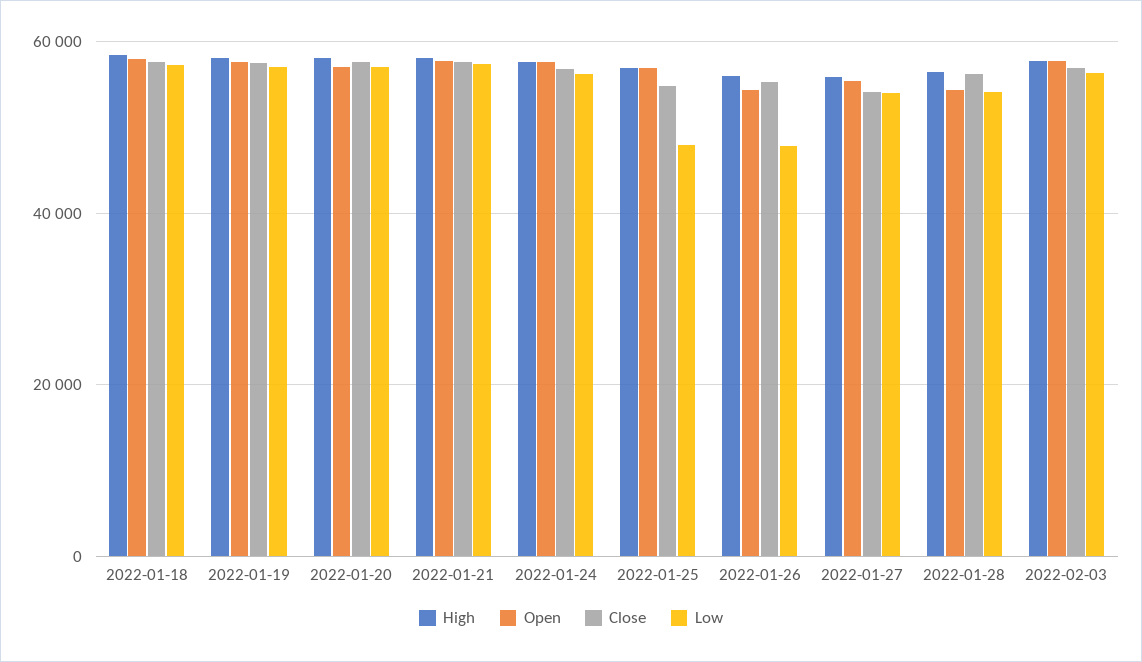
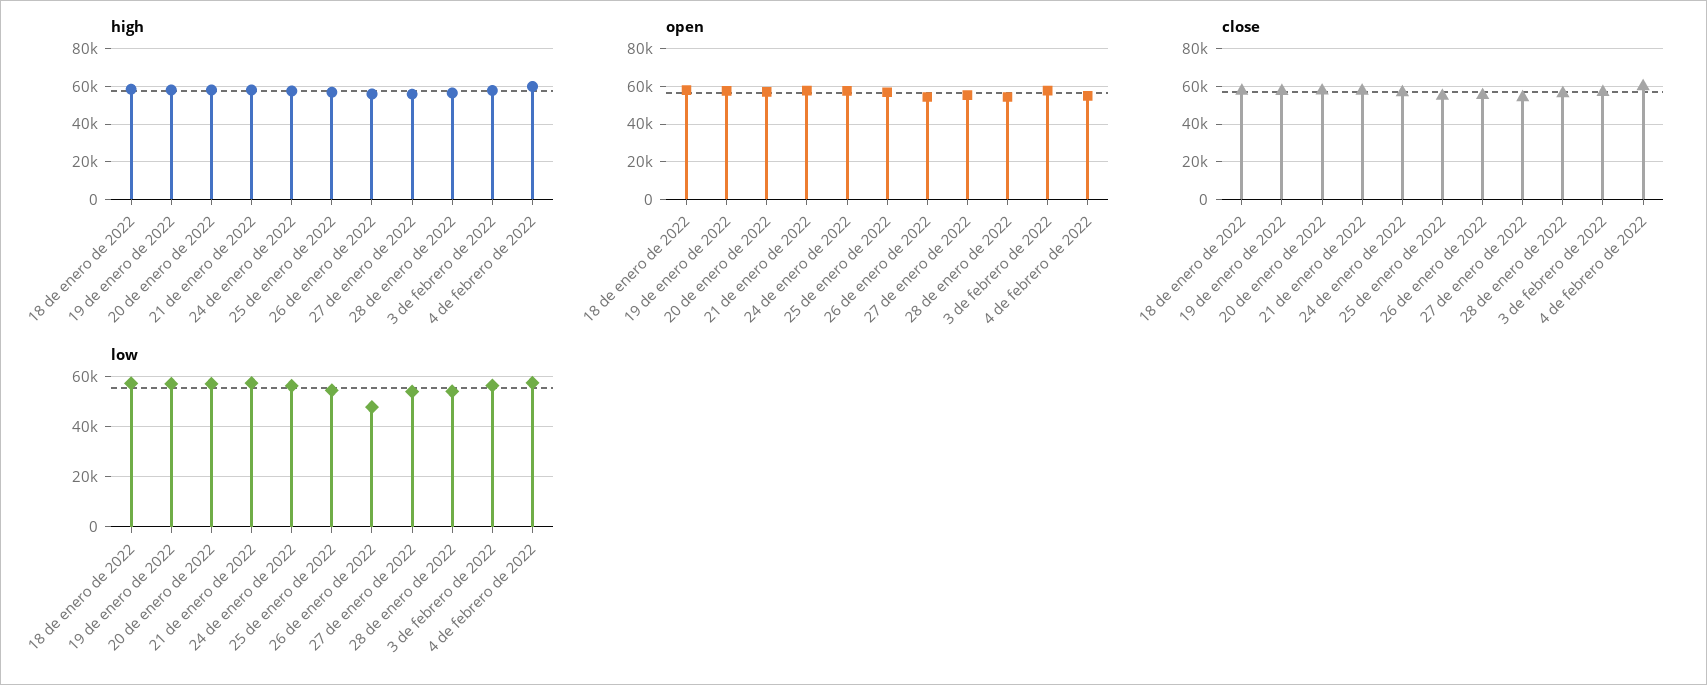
Low, 2022-01-25: 48000 -> 55000
High, 4 de febrero de 2022: none -> 60000
Open, 4 de febrero de 2022: none -> 55000
Close, 4 de febrero de 2022: none -> 60000
Low, 4 de febrero de 2022: none -> 57500

